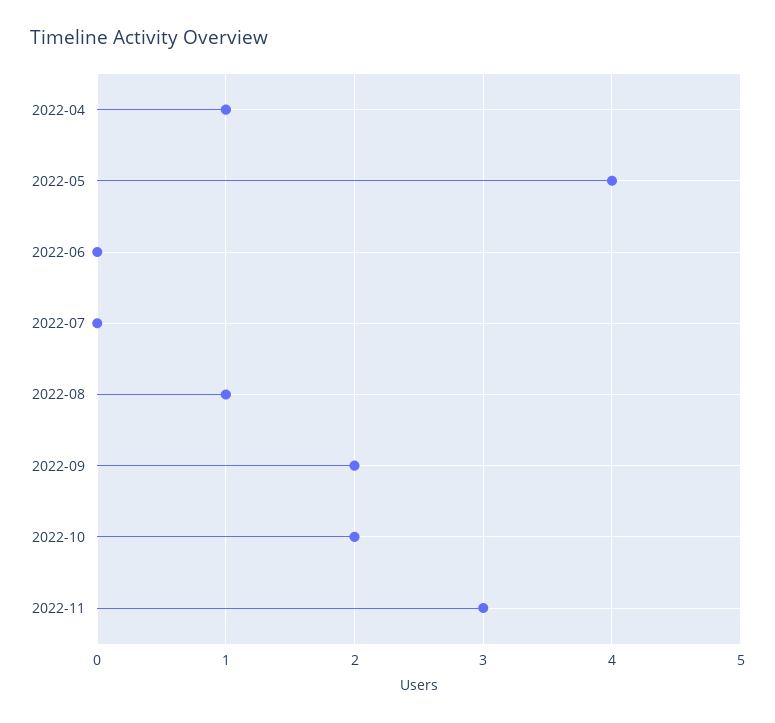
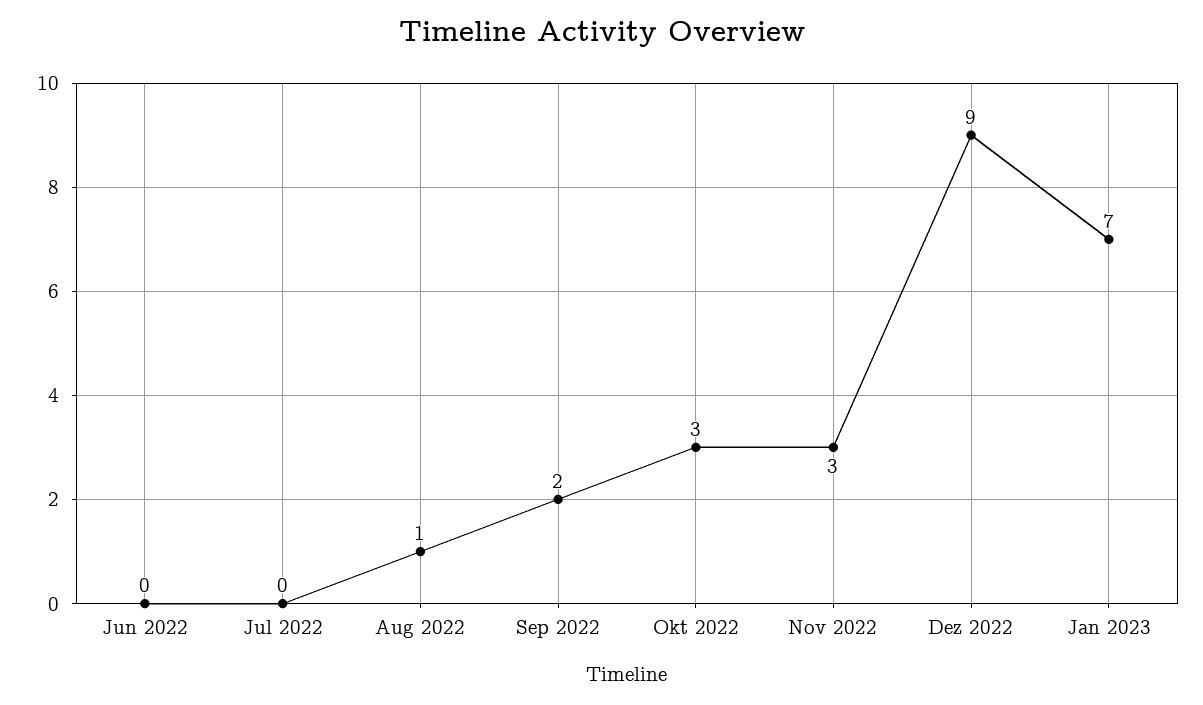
2022-04: 1 -> none
2022-05: 4 -> none
2022-10: 2 -> 3
Dez 2022: none -> 9
Jan 2023: none -> 7

